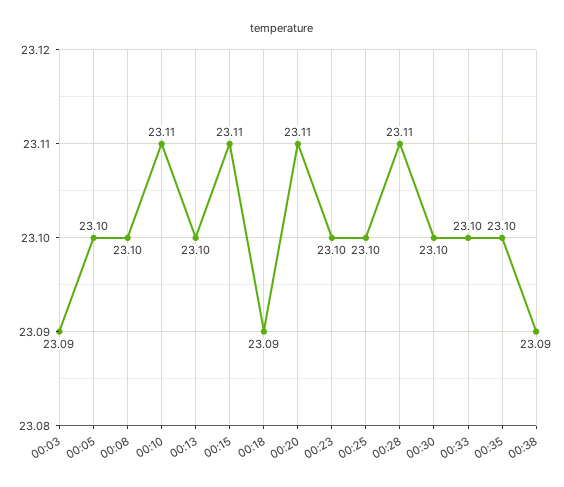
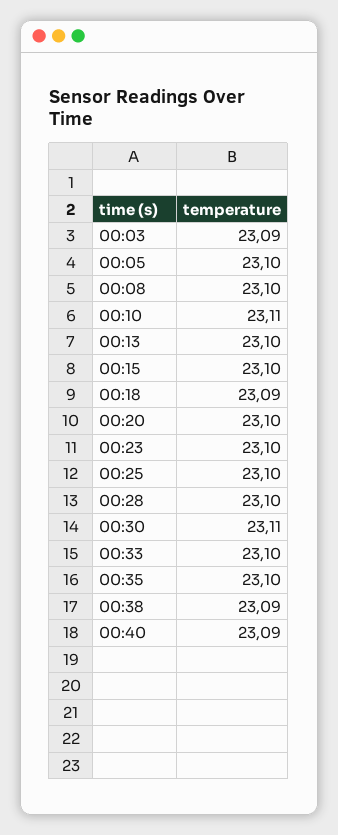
00:15: 23.11 -> 23.1
00:20: 23.11 -> 23.1
00:28: 23.11 -> 23.1
00:30: 23.1 -> 23.11
00:40: none -> 23.09

